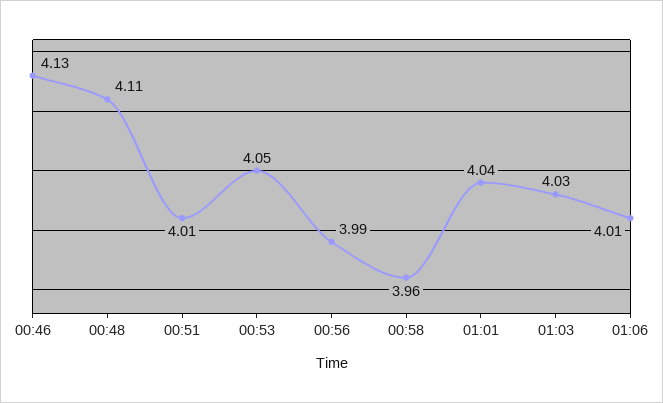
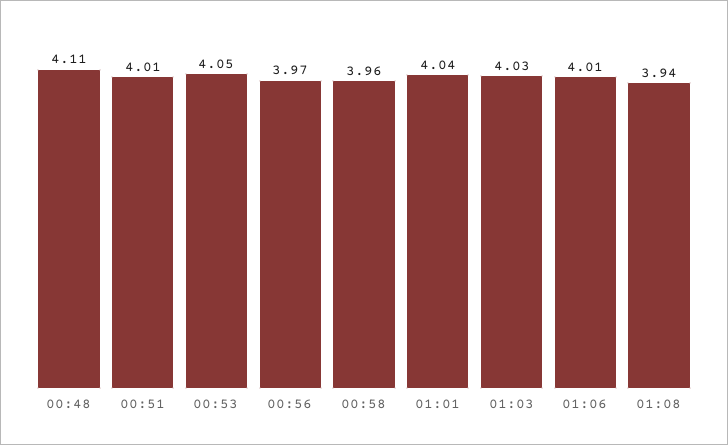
00:46: 4.13 -> none
00:56: 3.99 -> 3.97
01:08: none -> 3.94

